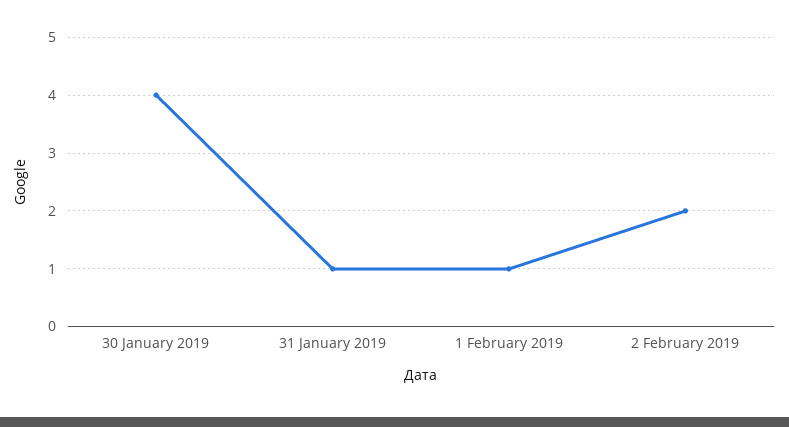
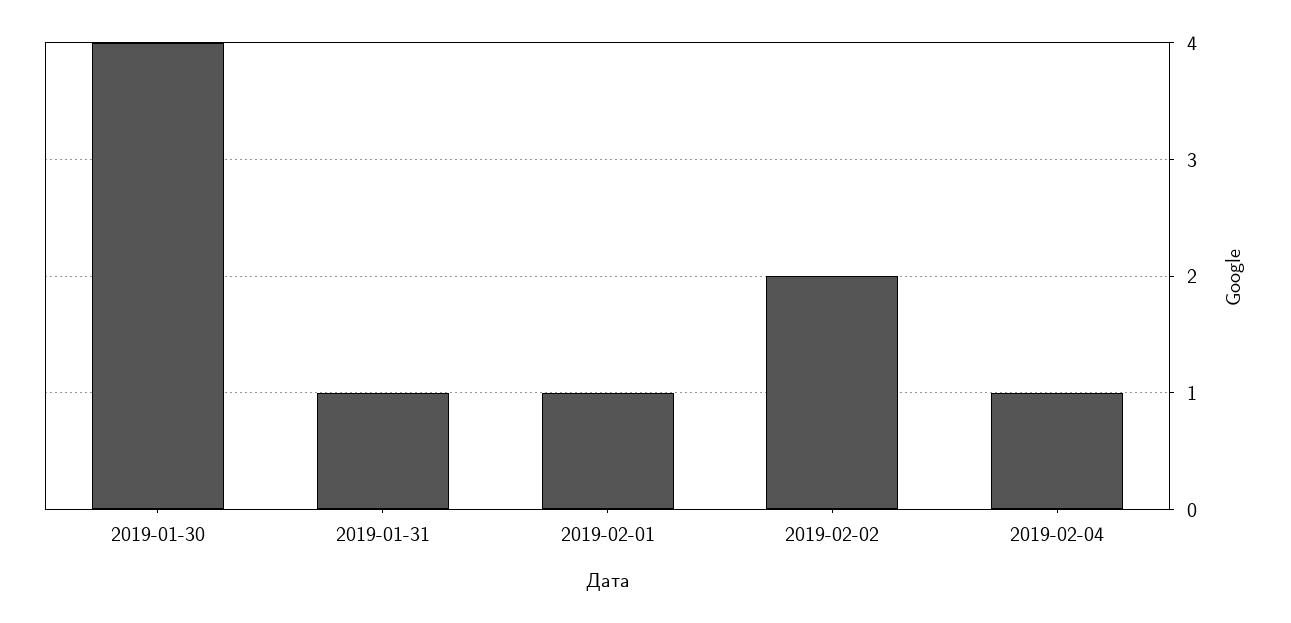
2019-02-04: none -> 1

